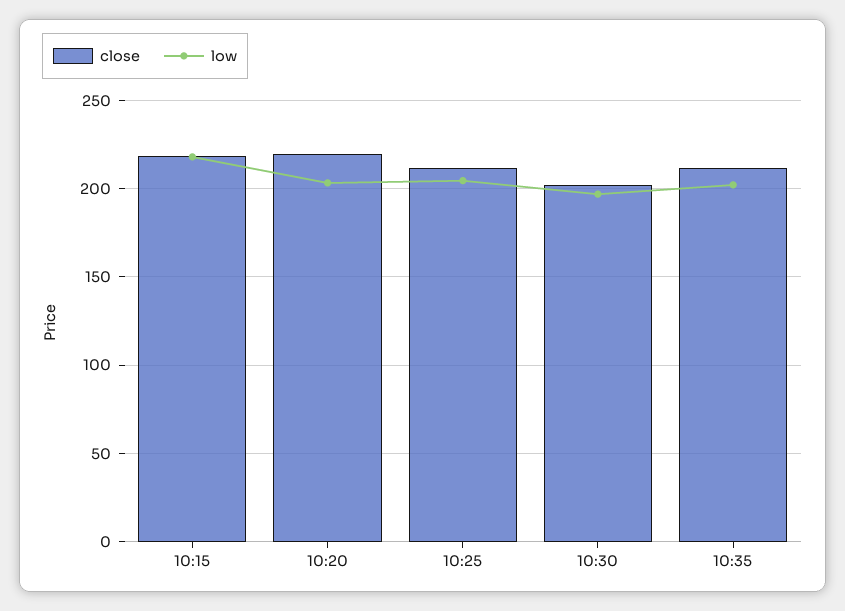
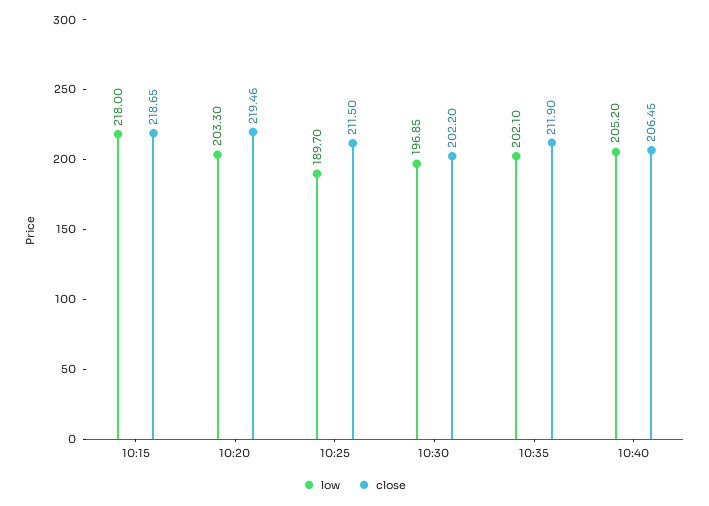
low, 10:25: 205 -> 189.7
low, 10:40: none -> 205.2
close, 10:40: none -> 206.45

